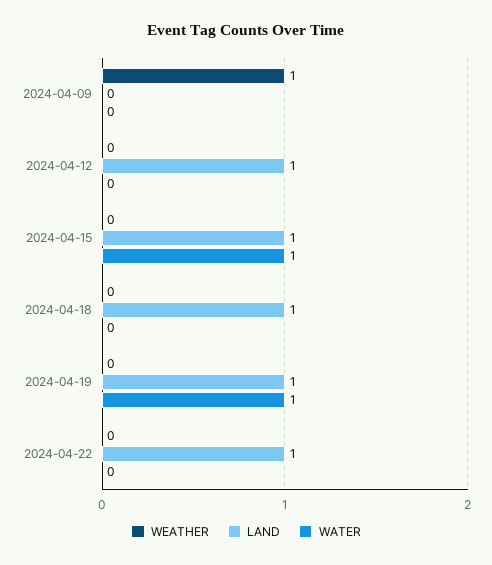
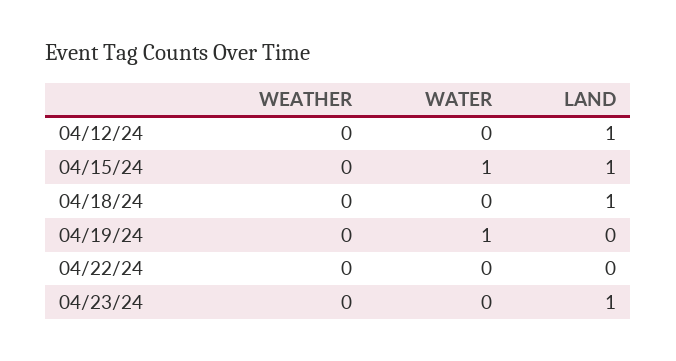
WEATHER, 2024-04-09: 1 -> none
LAND, 2024-04-09: 0 -> none
WATER, 2024-04-09: 0 -> none
LAND, 2024-04-19: 1 -> 0
LAND, 2024-04-22: 1 -> 0
WEATHER, 04/23/24: none -> 0
WATER, 04/23/24: none -> 0
LAND, 04/23/24: none -> 1

